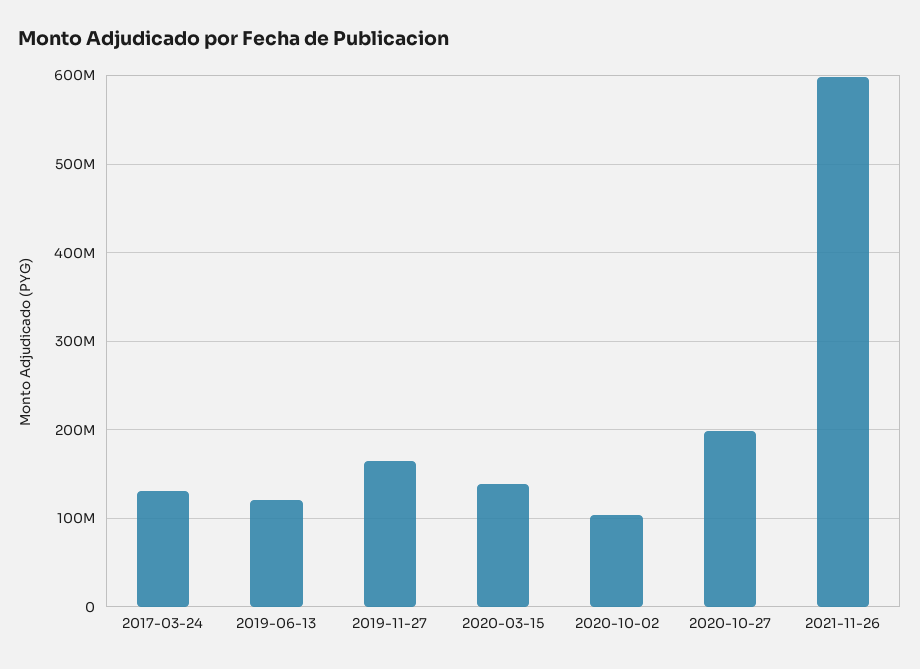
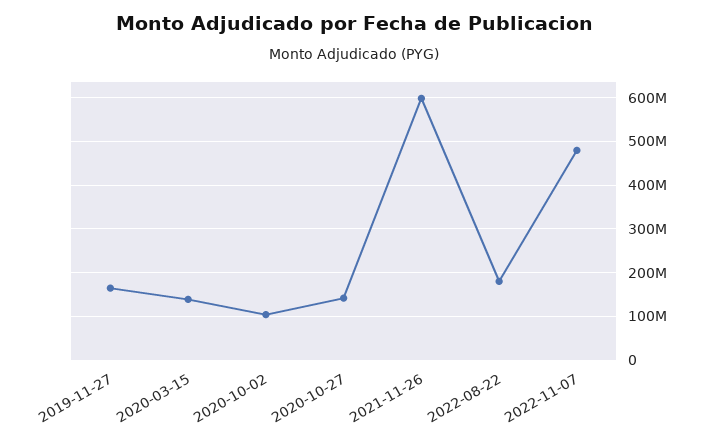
2017-03-24: 130000000 -> none
2019-06-13: 120000000 -> none
2020-10-27: 200000000 -> 140000000
2022-08-22: none -> 180000000
2022-11-07: none -> 480000000

